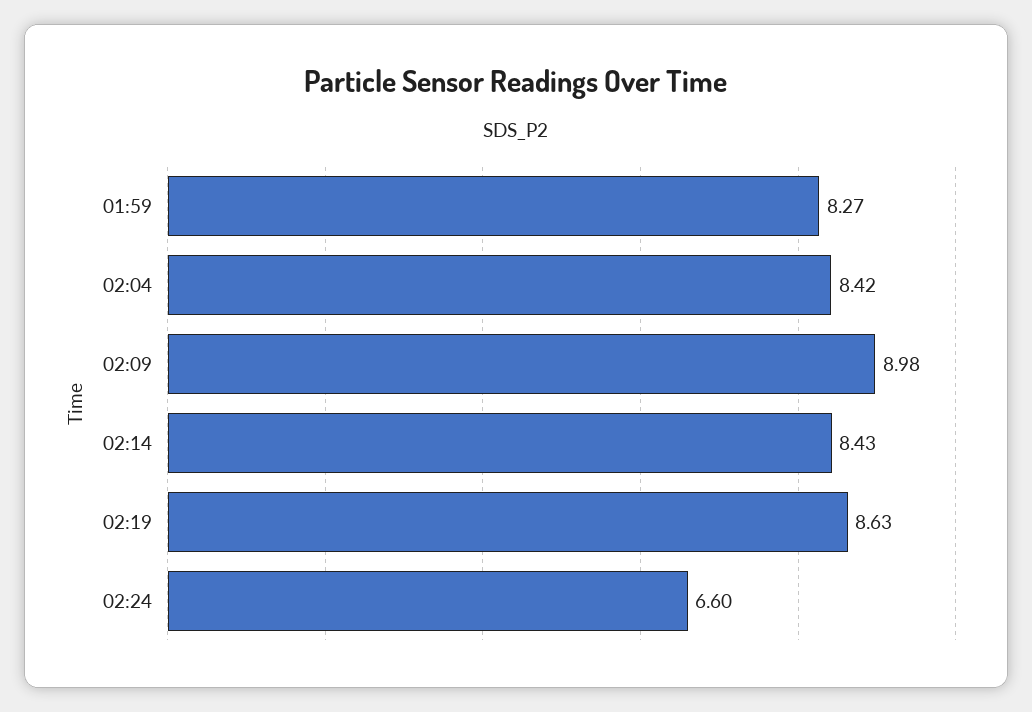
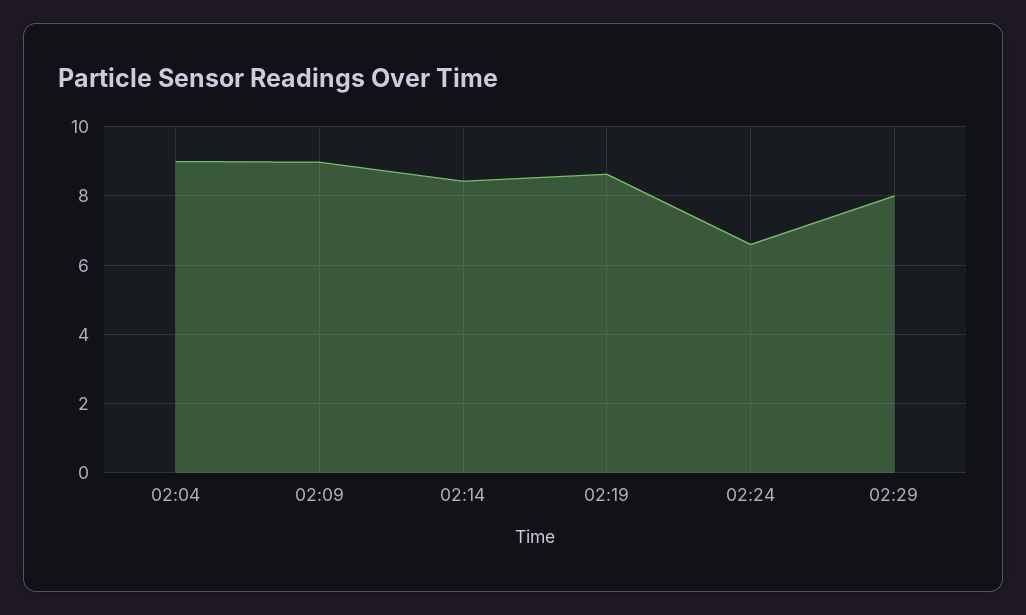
01:59: 8.27 -> none
02:04: 8.42 -> 9
02:29: none -> 8

